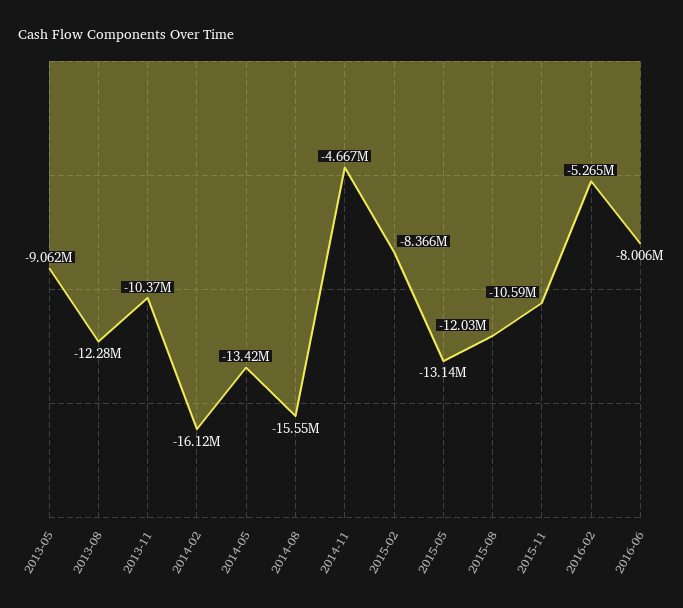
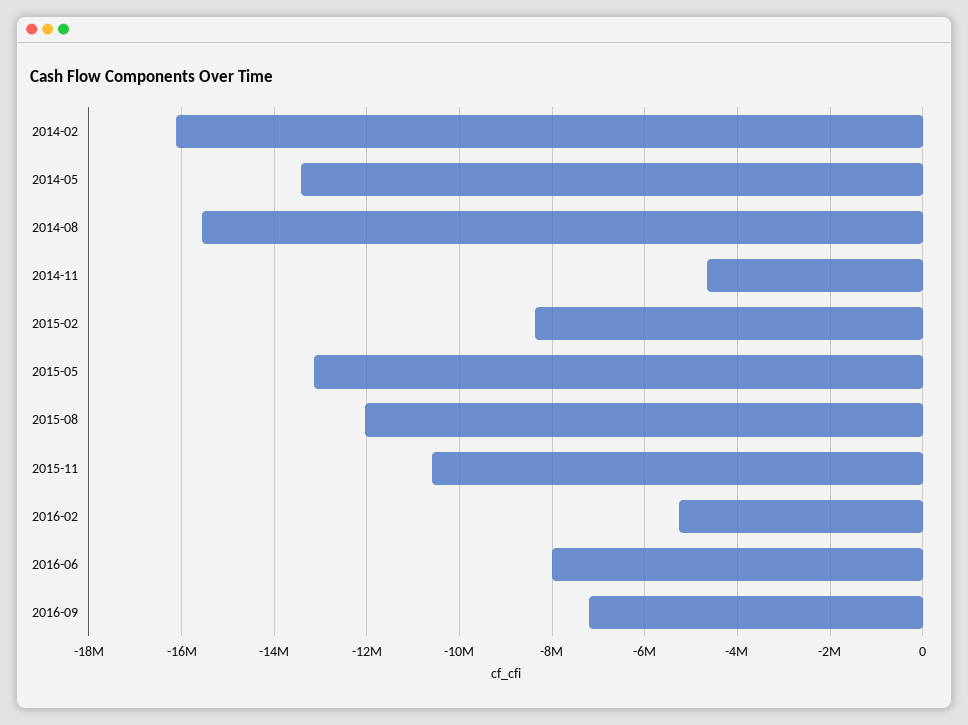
2013-05: -9062000 -> none
2013-08: -12280000 -> none
2013-11: -10370000 -> none
2016-09: none -> -7200000

